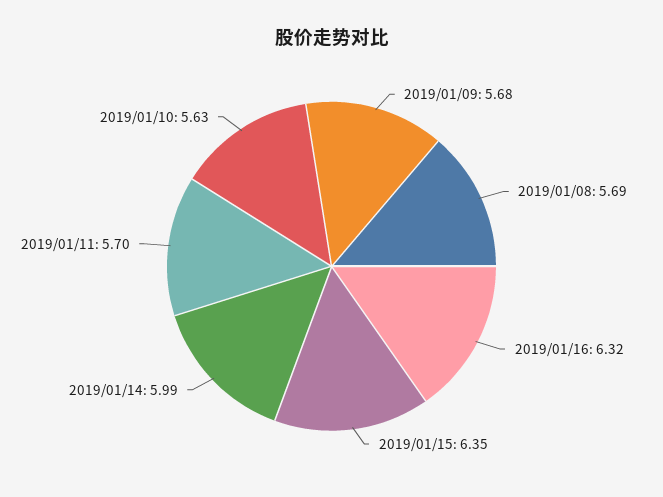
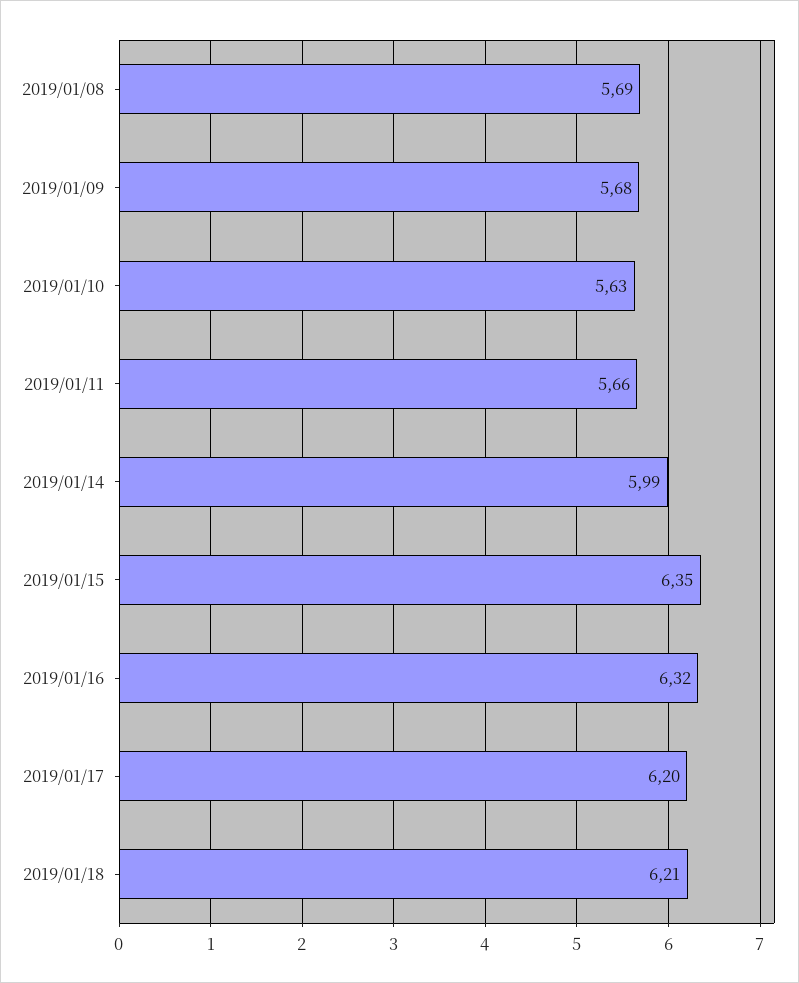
2019/01/11: 5.7 -> 5.66
2019/01/17: none -> 6.2
2019/01/18: none -> 6.21

